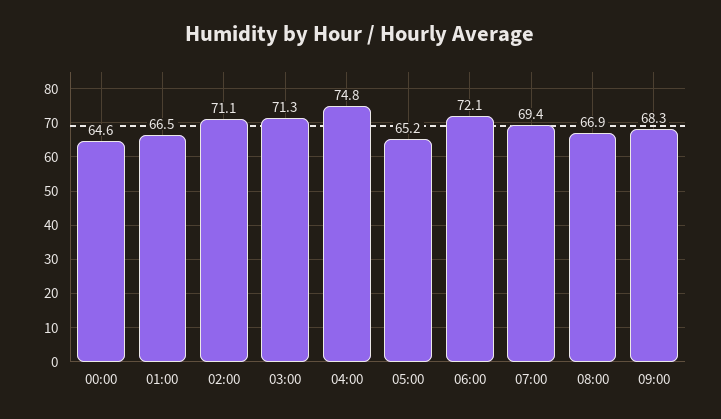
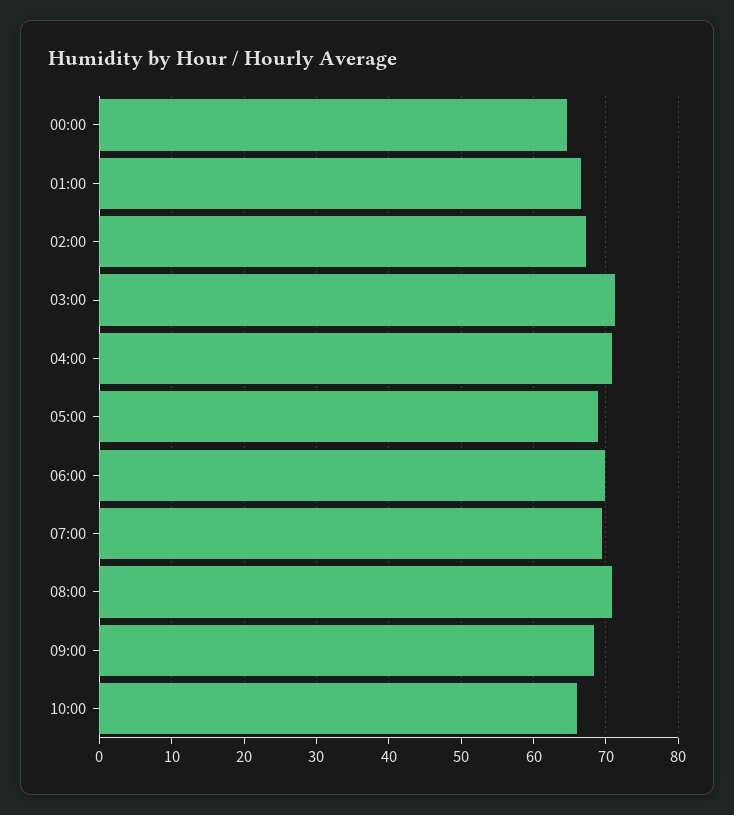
02:00: 71.1 -> 67
04:00: 74.8 -> 71
05:00: 65.2 -> 69
06:00: 72.1 -> 70
08:00: 66.9 -> 71
10:00: none -> 66

